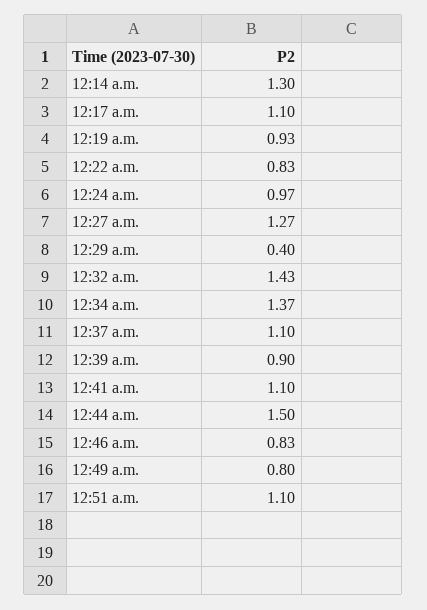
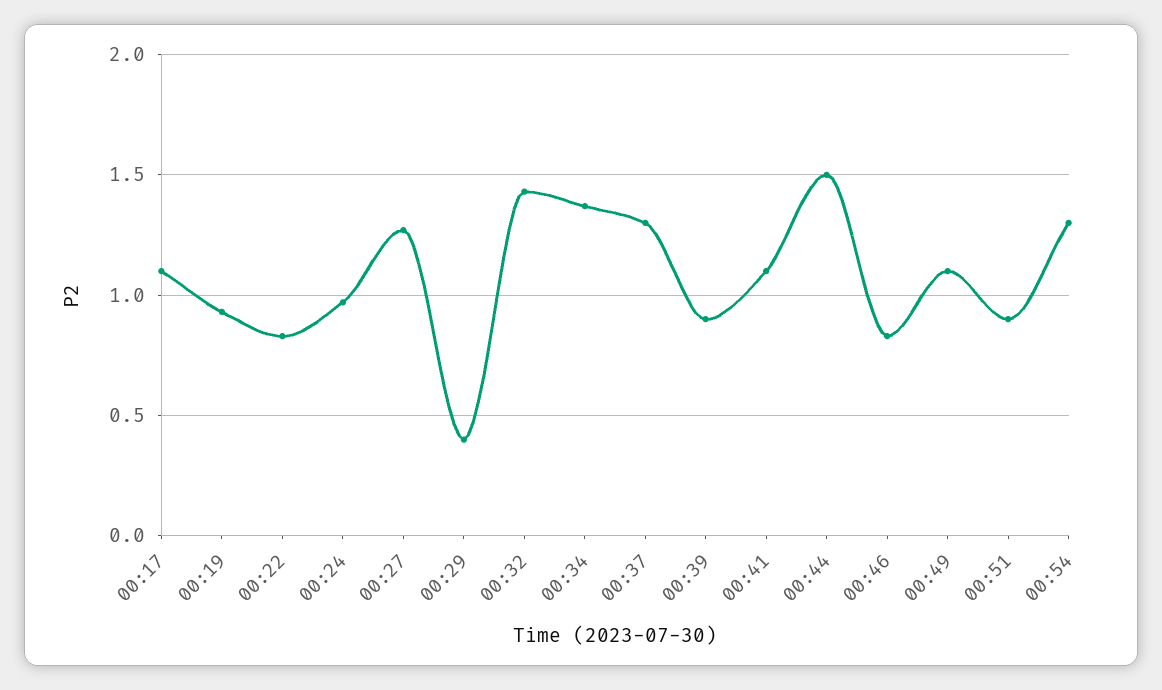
12:14 a.m.: 1.3 -> none
12:37 a.m.: 1.1 -> 1.3
12:49 a.m.: 0.8 -> 1.1
12:51 a.m.: 1.1 -> 0.9
00:54: none -> 1.3

